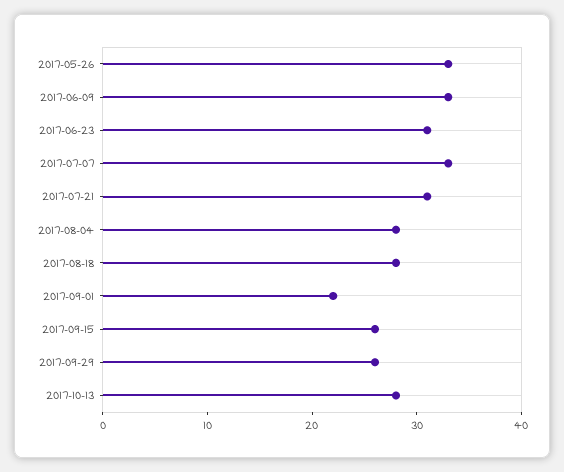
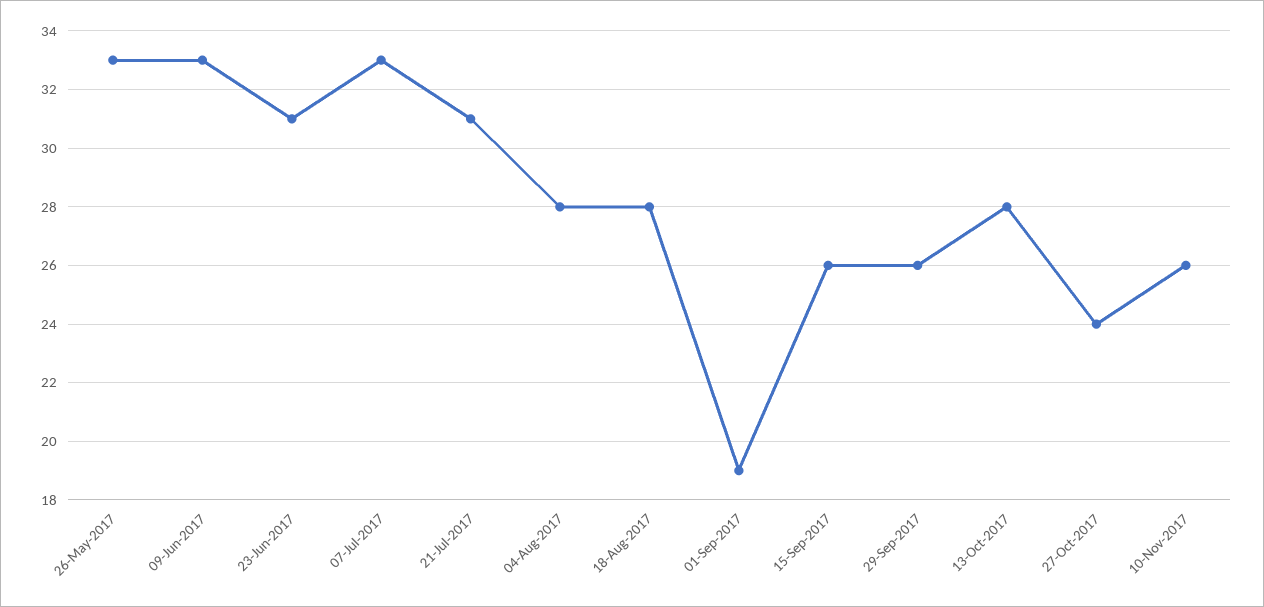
2017-09-01: 22 -> 19
27-Oct-2017: none -> 24
10-Nov-2017: none -> 26

